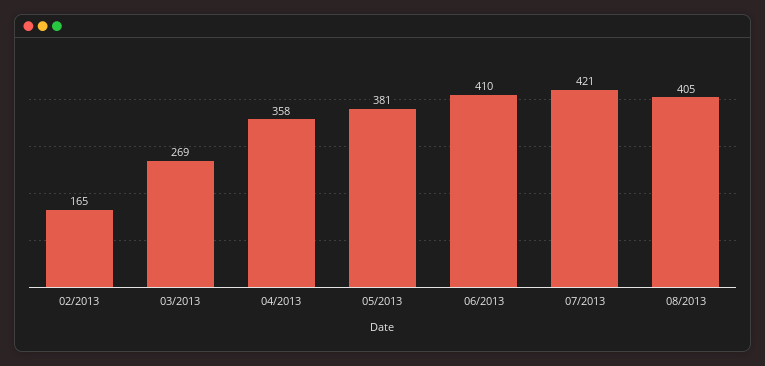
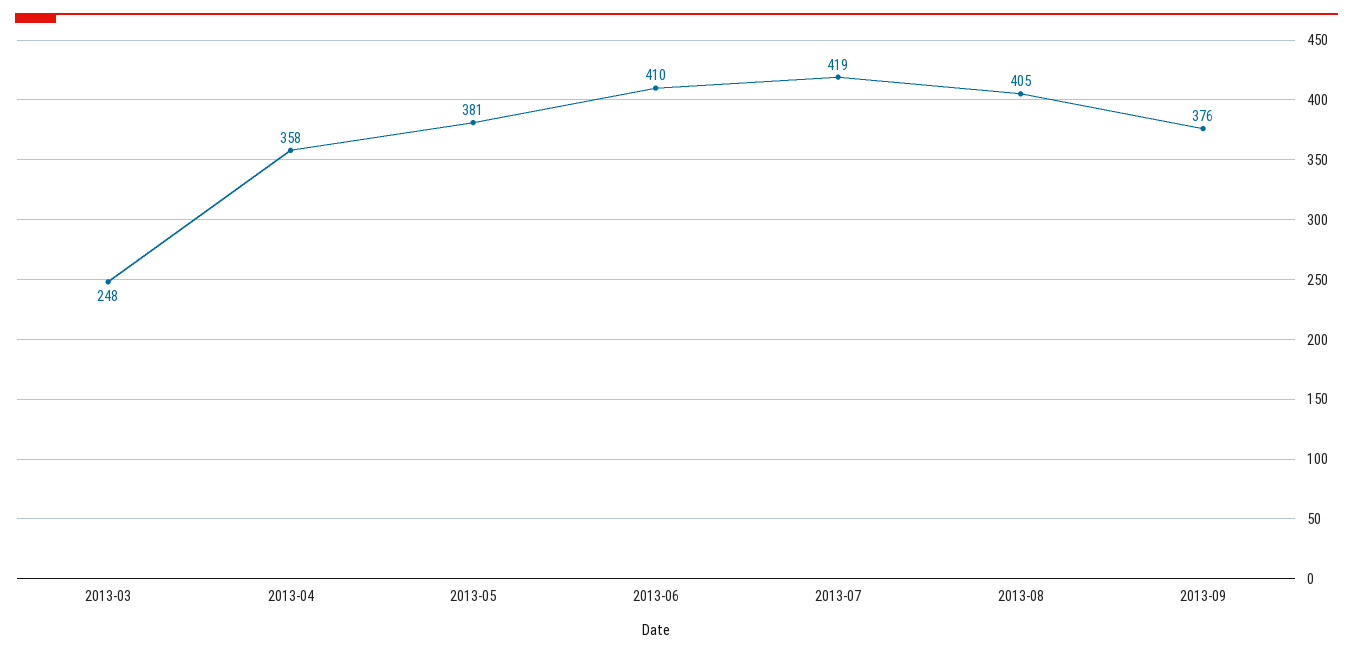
02/2013: 165 -> none
03/2013: 269 -> 248
07/2013: 421 -> 419
2013-09: none -> 376

